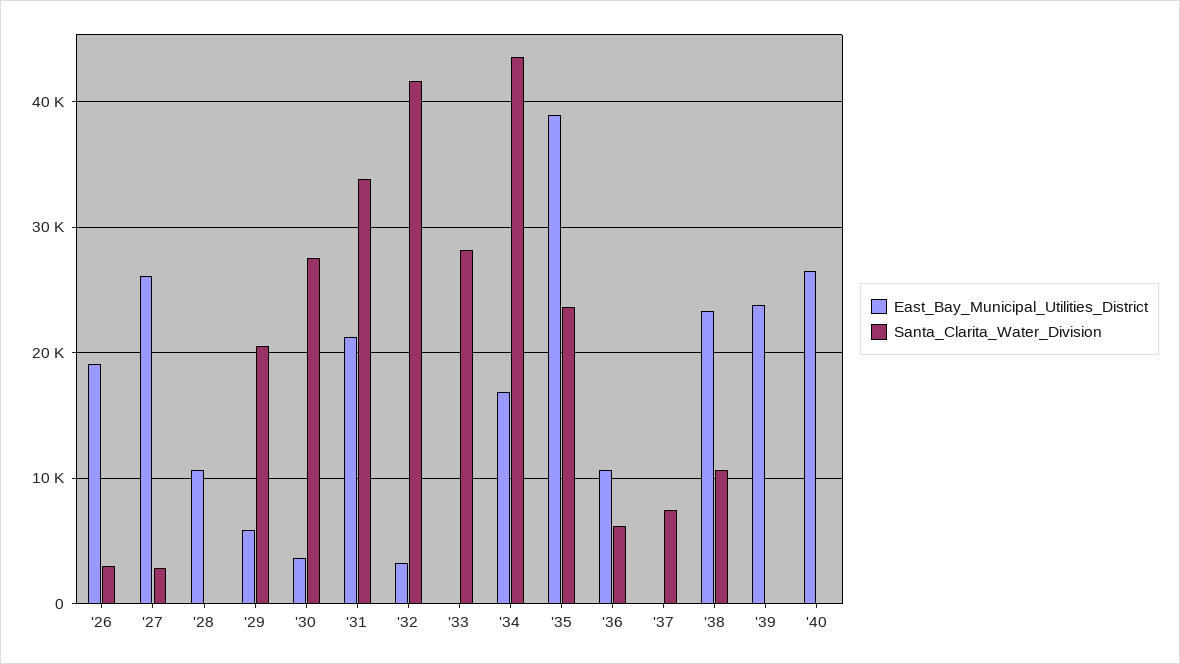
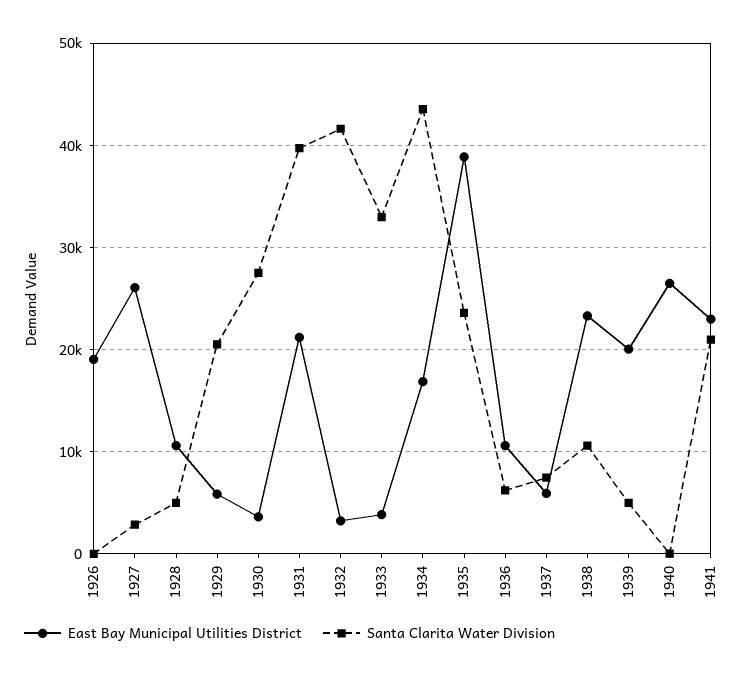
Santa_Clarita_Water_Division, '26: 3000 -> 0
Santa_Clarita_Water_Division, '28: 0 -> 5000
Santa_Clarita_Water_Division, '31: 34000 -> 40000
East_Bay_Municipal_Utilities_District, '33: 0 -> 4000
Santa_Clarita_Water_Division, '33: 28000 -> 33000
East_Bay_Municipal_Utilities_District, '37: 0 -> 6000
East_Bay_Municipal_Utilities_District, '39: 24000 -> 20000
Santa_Clarita_Water_Division, '39: 0 -> 5000
East_Bay_Municipal_Utilities_District, 1941: none -> 23000
Santa_Clarita_Water_Division, 1941: none -> 21000

